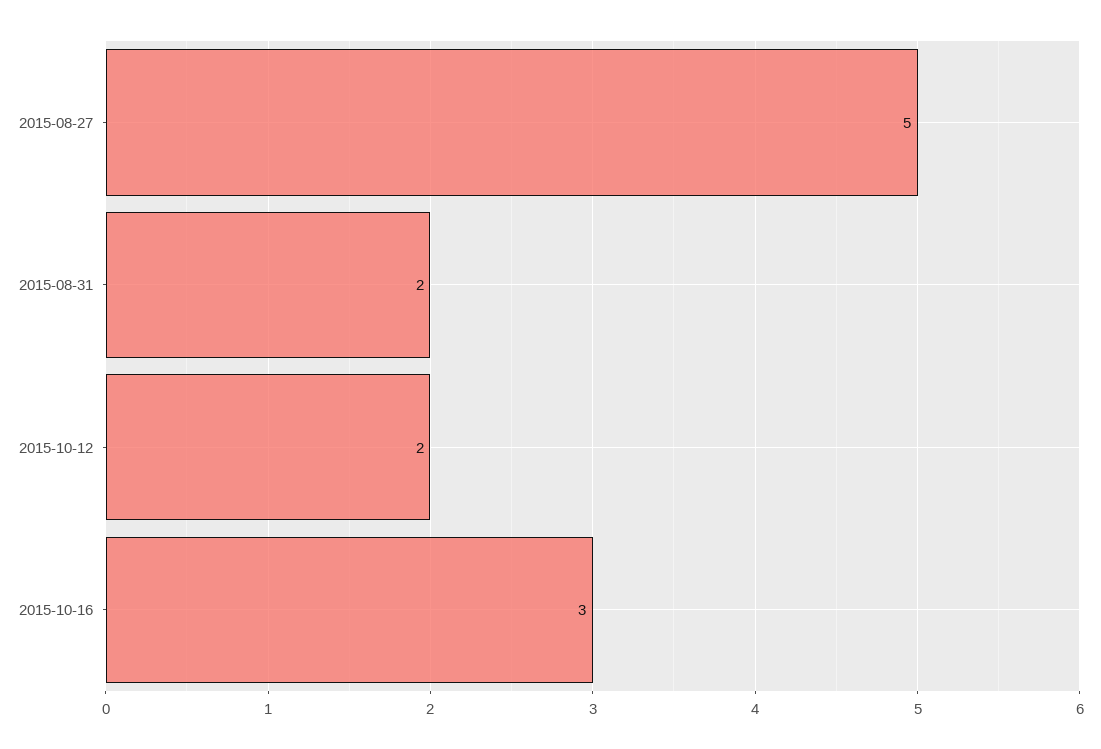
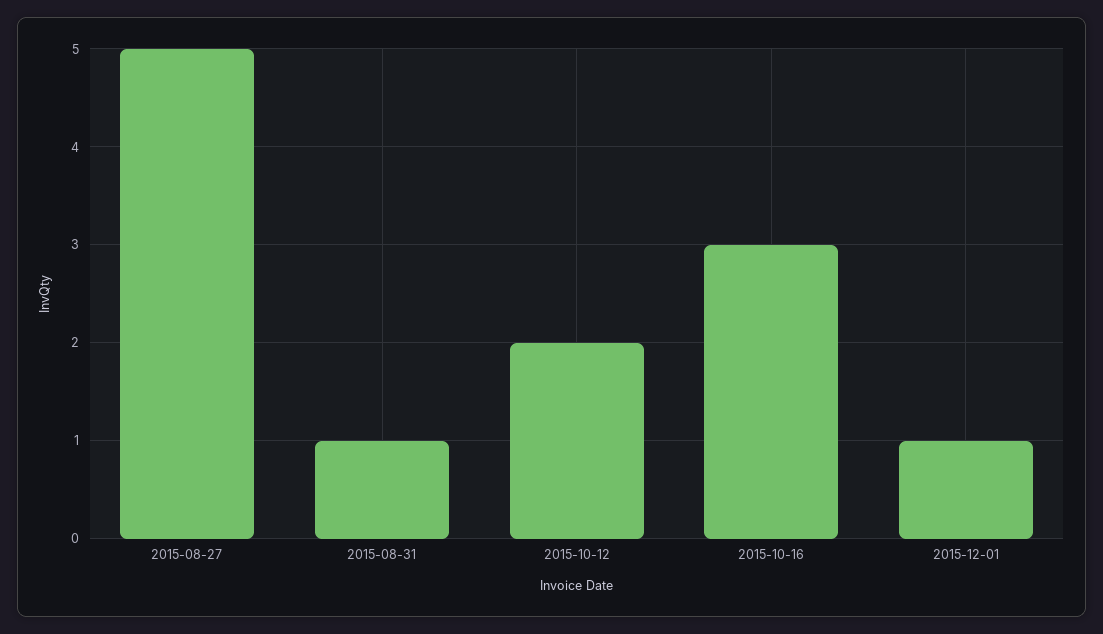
2015-08-31: 2 -> 1
2015-12-01: none -> 1

